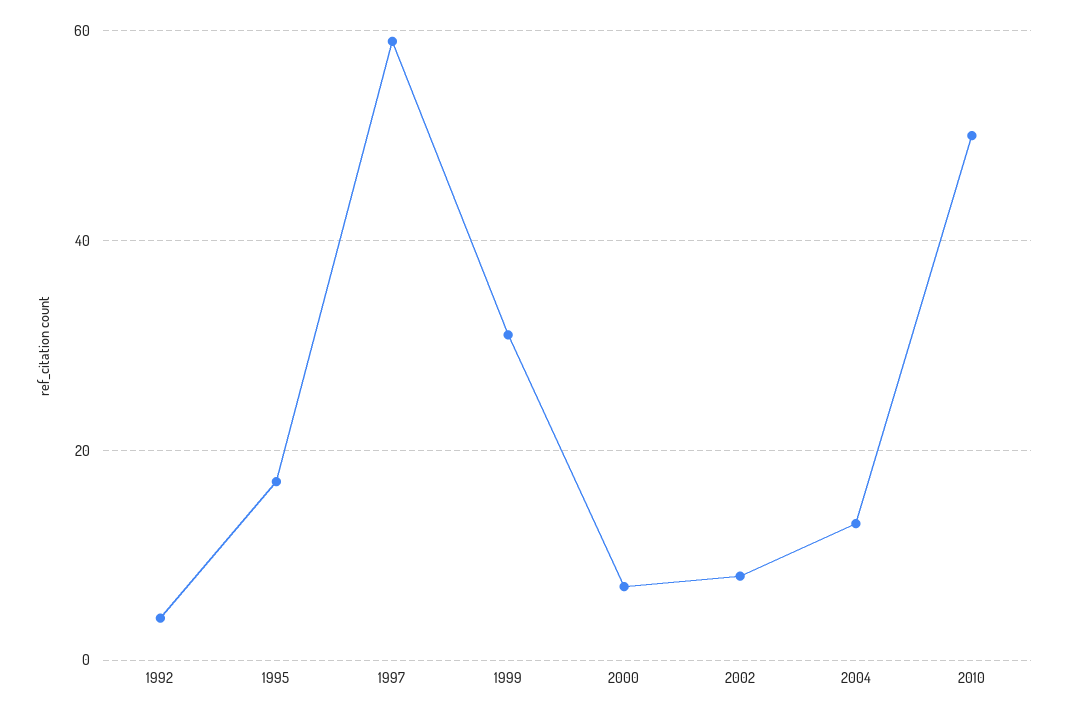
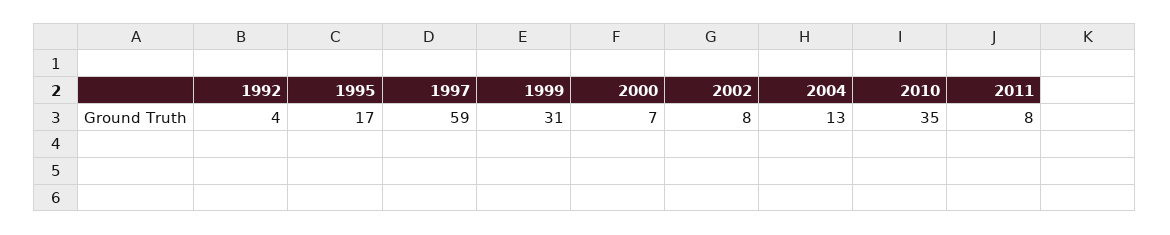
2010: 50 -> 35
2011: none -> 8

